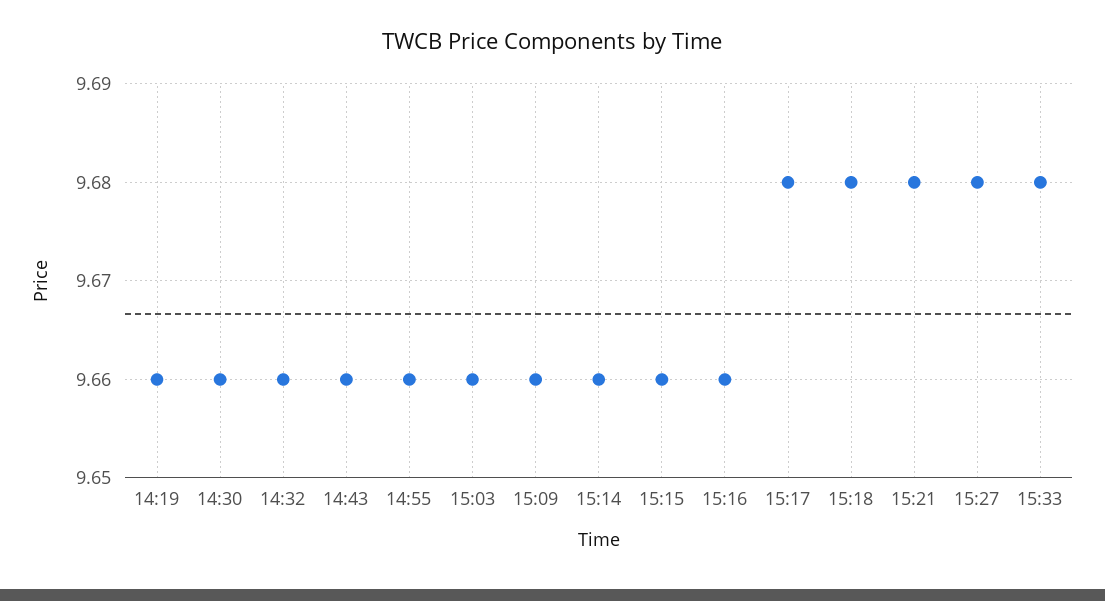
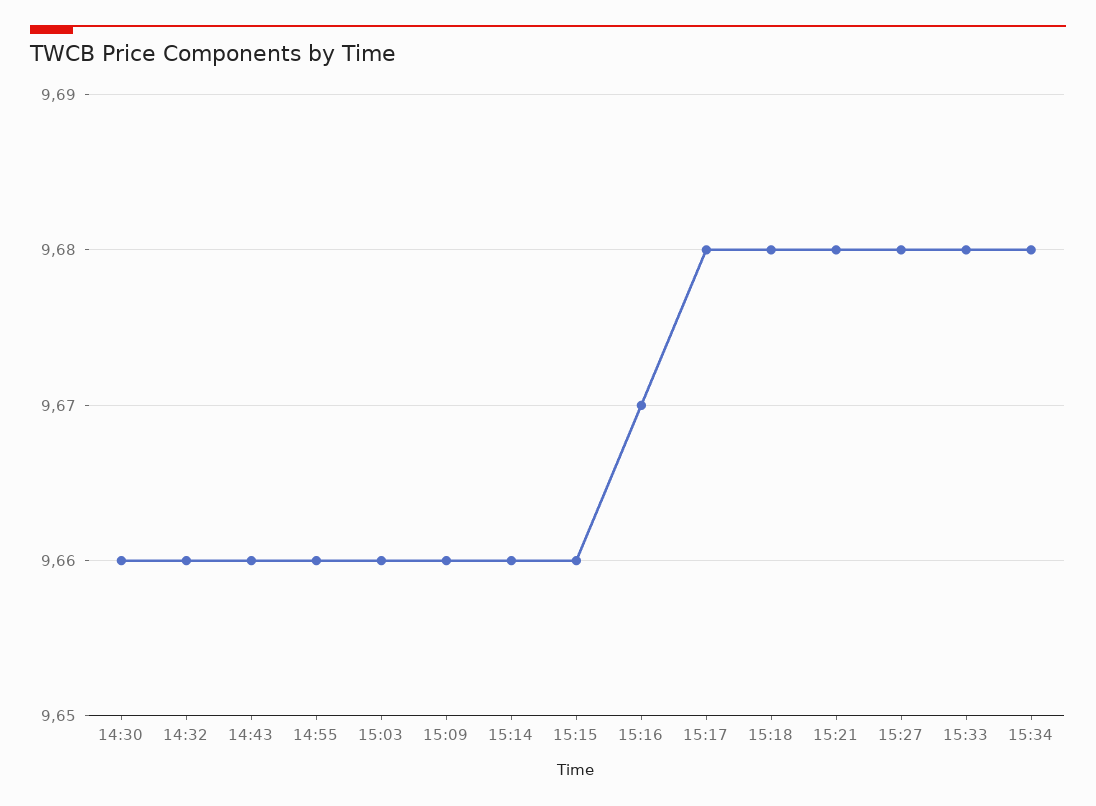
14:19: 9.66 -> none
15:16: 9.66 -> 9.67
15:34: none -> 9.68

